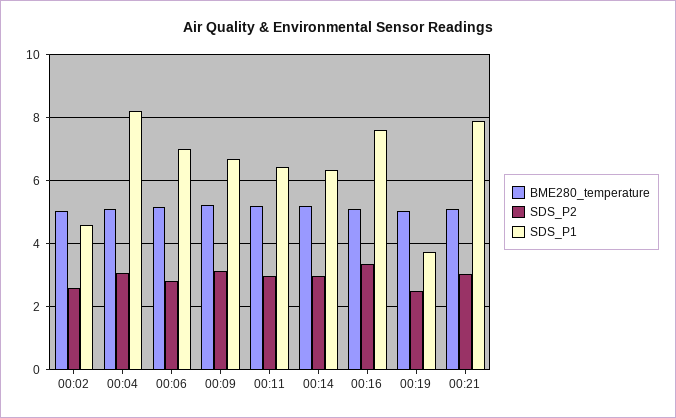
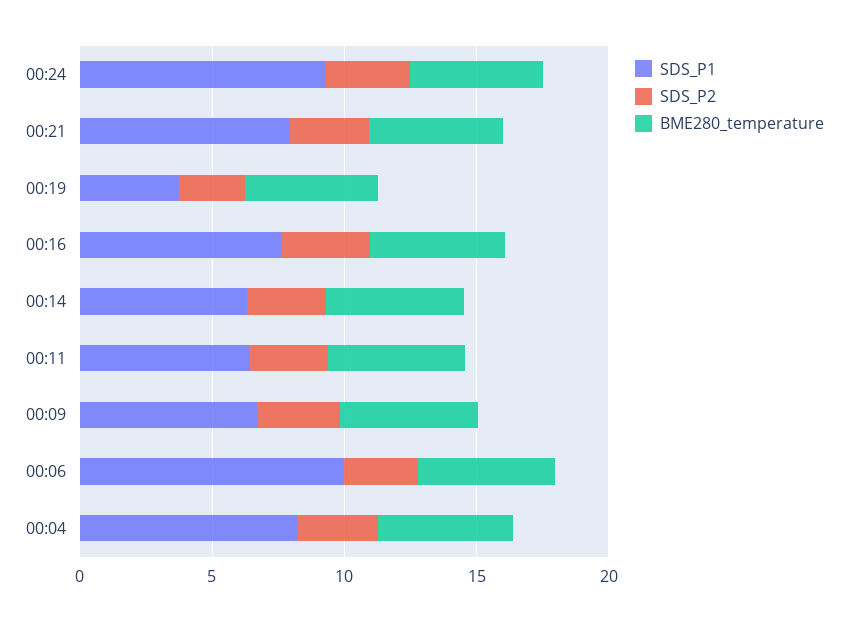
BME280_temperature, 00:02: 5 -> none
SDS_P2, 00:02: 2.6 -> none
SDS_P1, 00:02: 4.6 -> none
SDS_P1, 00:06: 7 -> 10
SDS_P1, 00:24: none -> 9
SDS_P2, 00:24: none -> 3
BME280_temperature, 00:24: none -> 5

